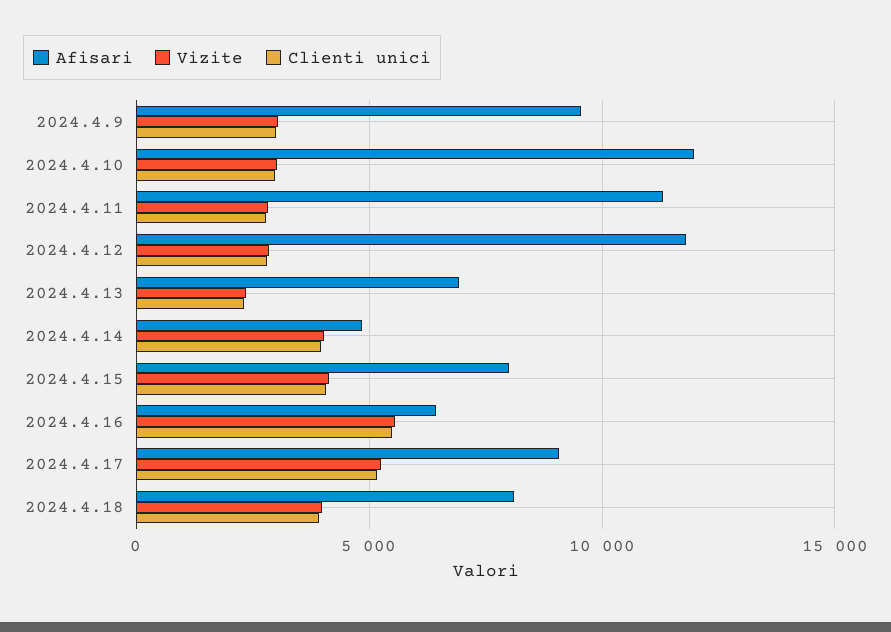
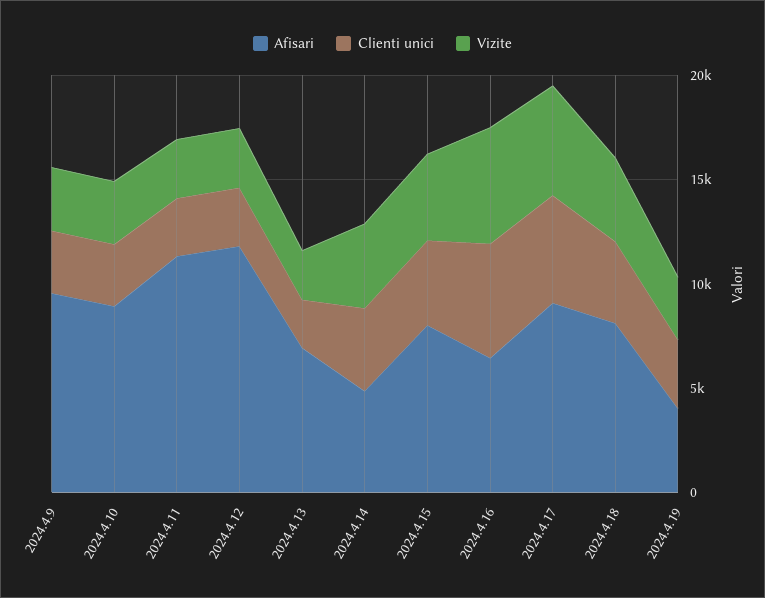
Afisari, 2024.4.10: 12000 -> 9000
Afisari, 2024.4.19: none -> 4000
Clienti unici, 2024.4.19: none -> 3000
Vizite, 2024.4.19: none -> 3000

